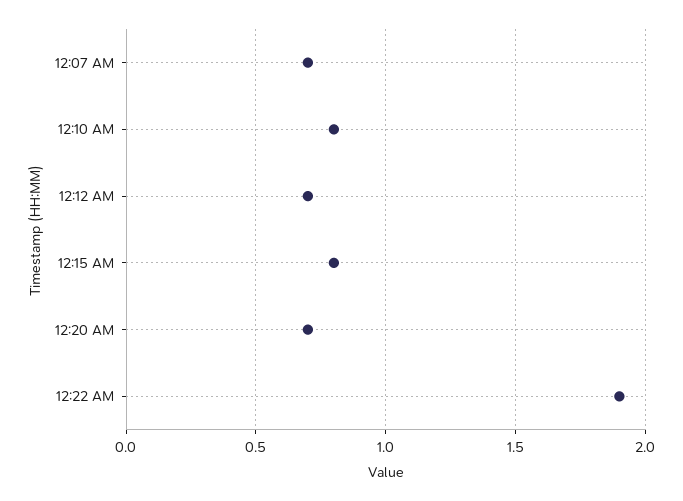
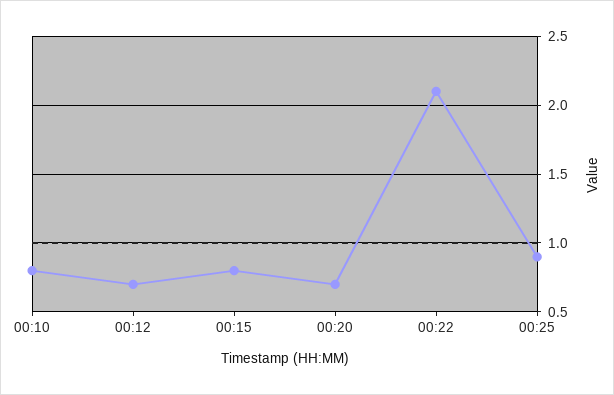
12:07 AM: 0.7 -> none
12:22 AM: 1.9 -> 2.1
00:25: none -> 0.9

